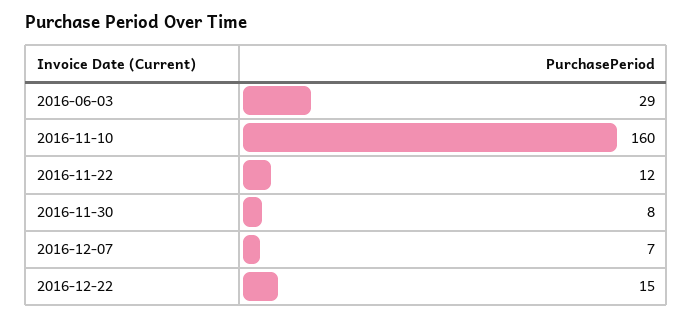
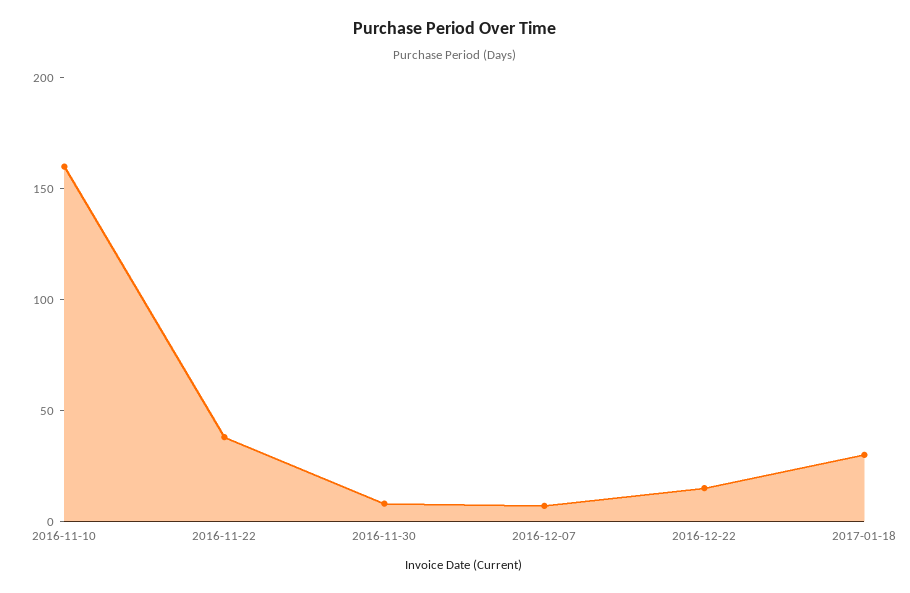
2016-06-03: 29 -> none
2016-11-22: 12 -> 40
2017-01-18: none -> 30

